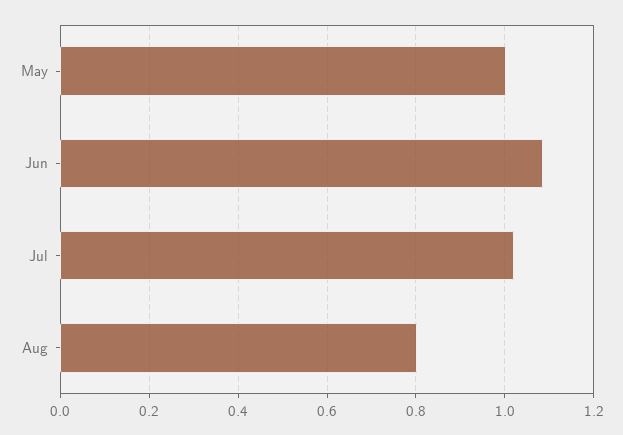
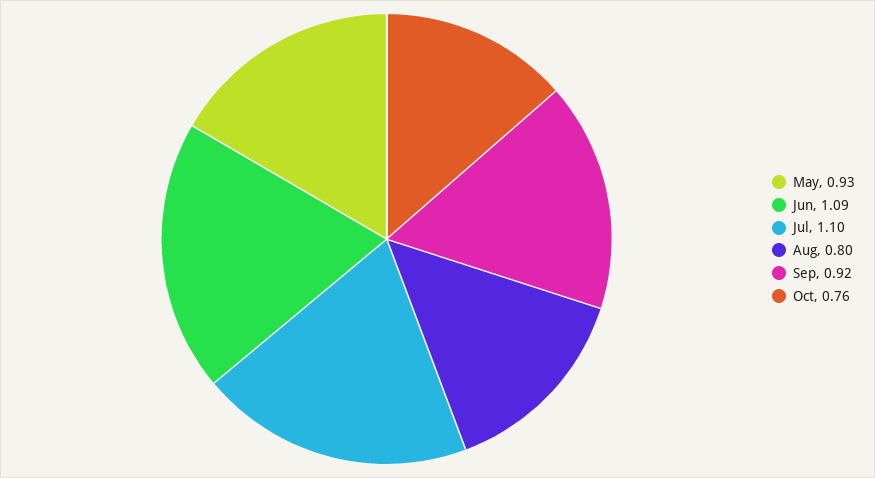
May: 1 -> 0.93
Jul: 1.02 -> 1.1
Sep: none -> 0.92
Oct: none -> 0.76

